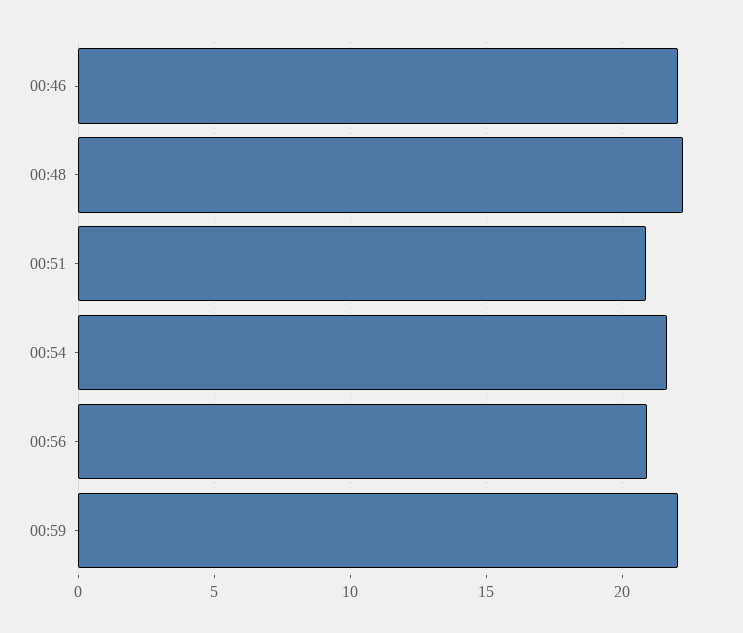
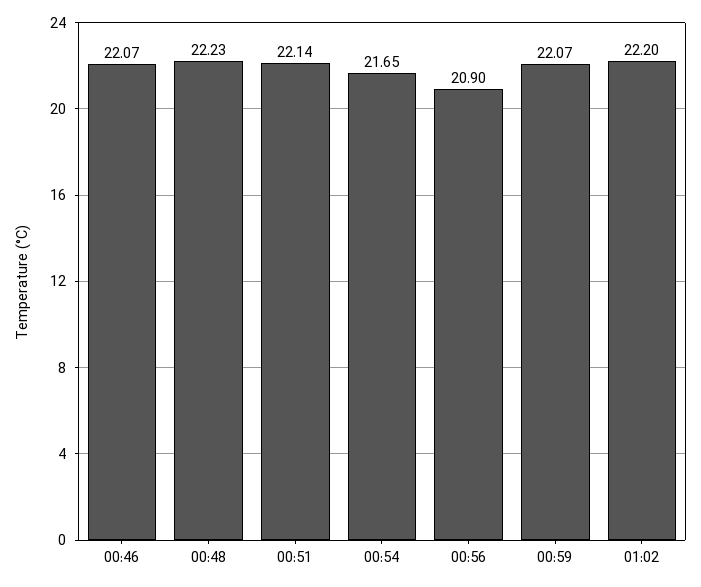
00:51: 21 -> 22.14
01:02: none -> 22.2

